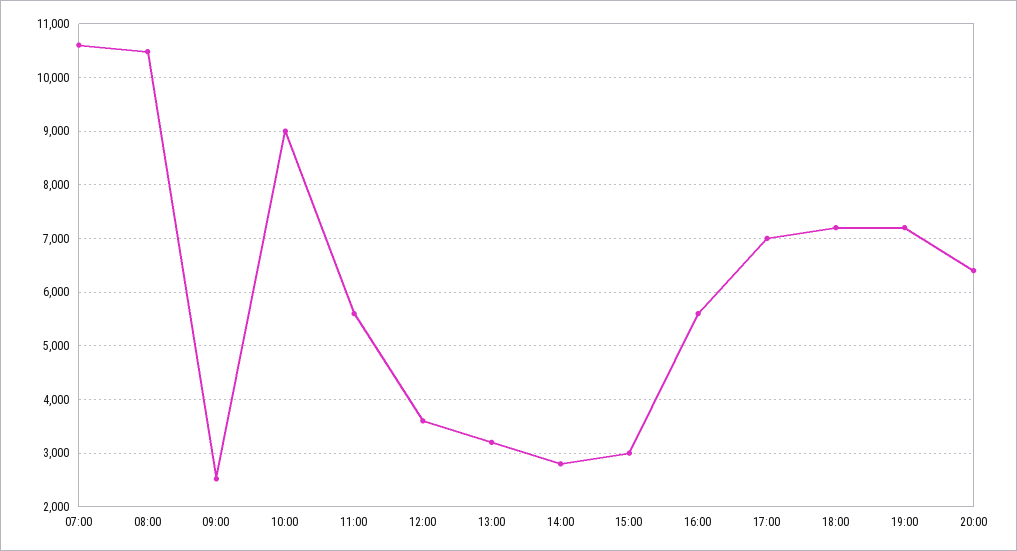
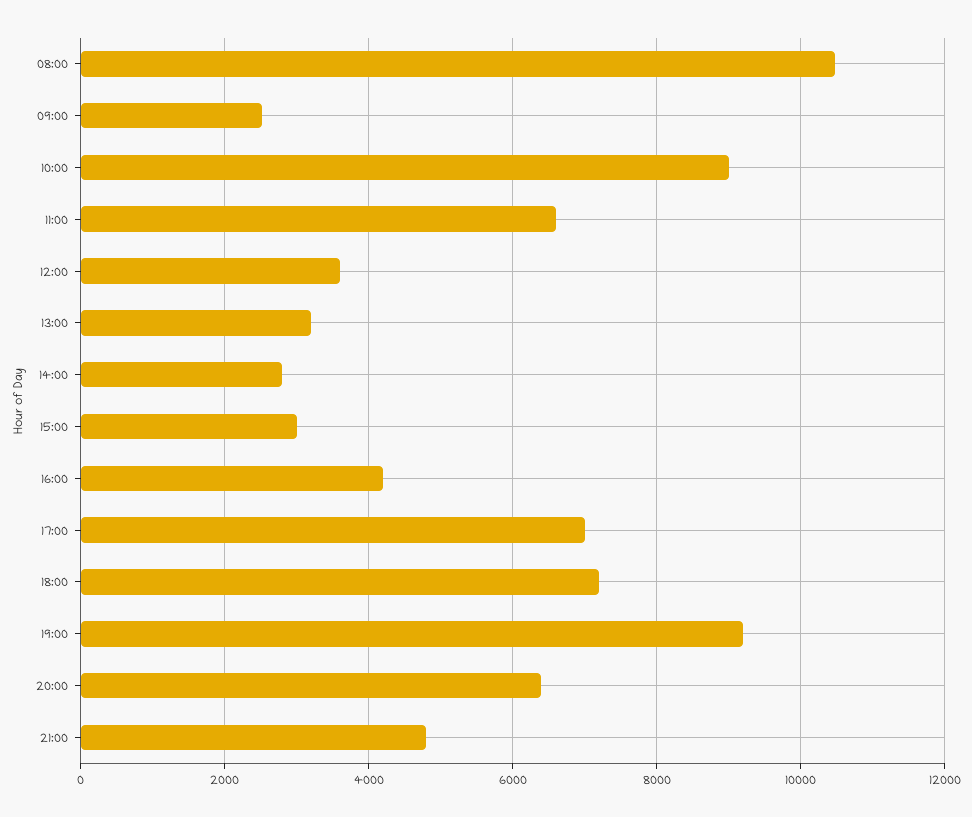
07:00: 10600 -> none
11:00: 5600 -> 6600
16:00: 5600 -> 4200
19:00: 7200 -> 9200
21:00: none -> 4800

